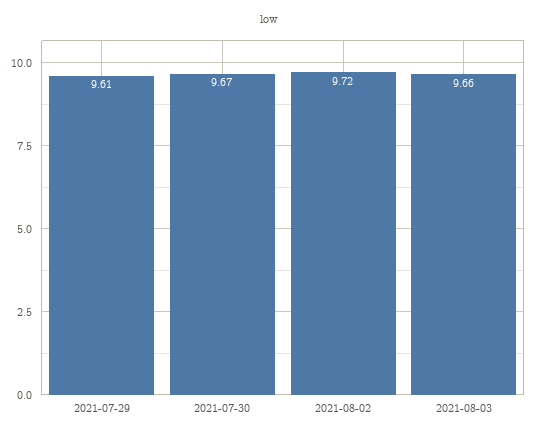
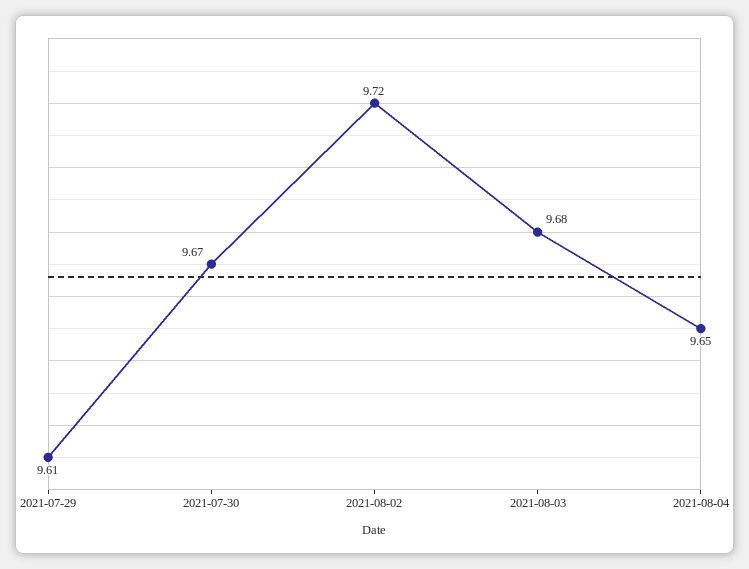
2021-08-03: 9.66 -> 9.68
2021-08-04: none -> 9.65

